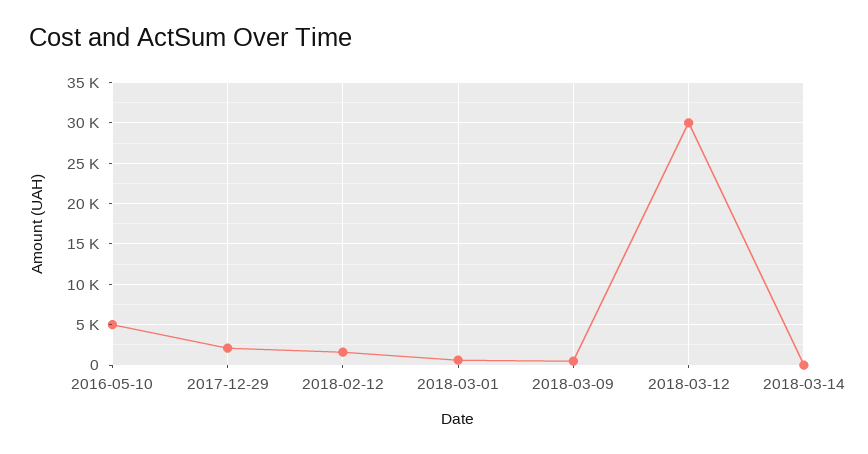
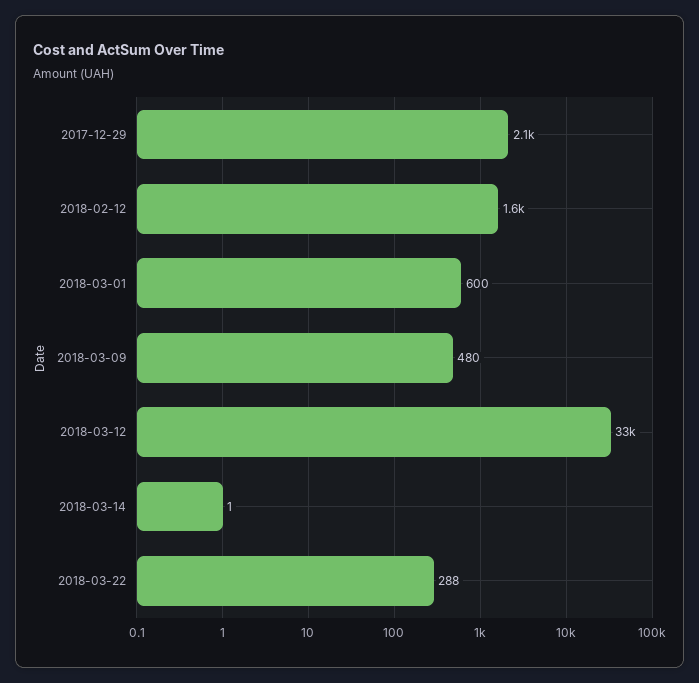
2016-05-10: 5000 -> none
2018-03-12: 30000 -> 33000
2018-03-22: none -> 288

